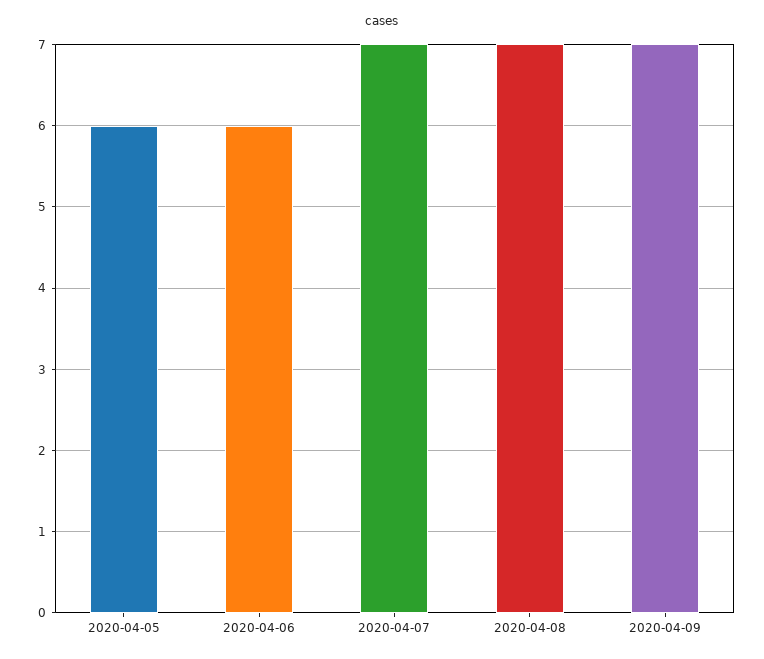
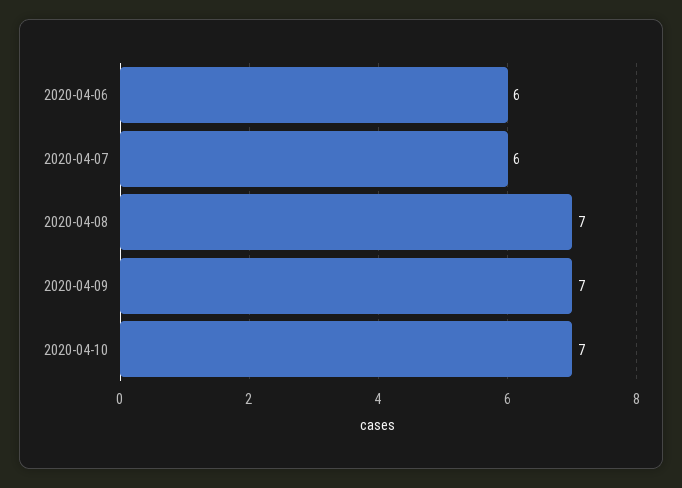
2020-04-05: 6 -> none
2020-04-07: 7 -> 6
2020-04-10: none -> 7

